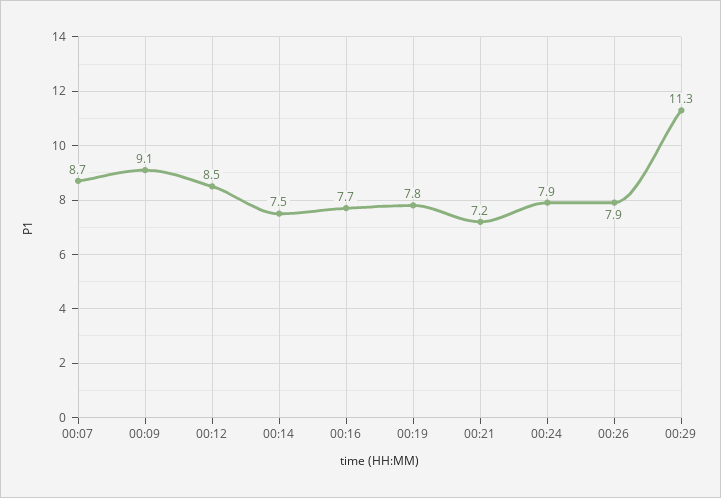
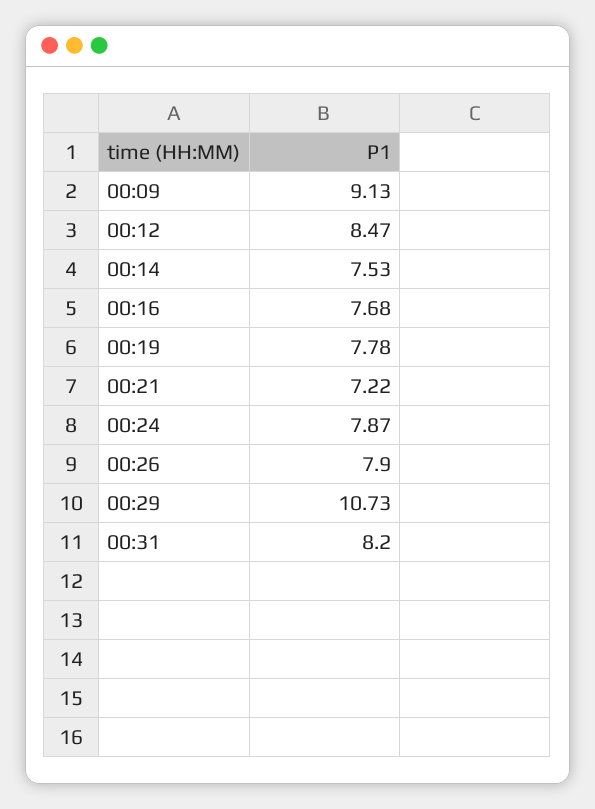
00:07: 8.7 -> none
00:29: 11.3 -> 10.73
00:31: none -> 8.2

